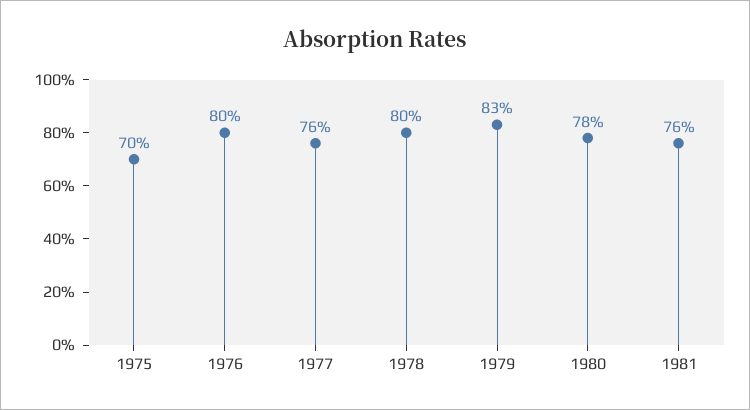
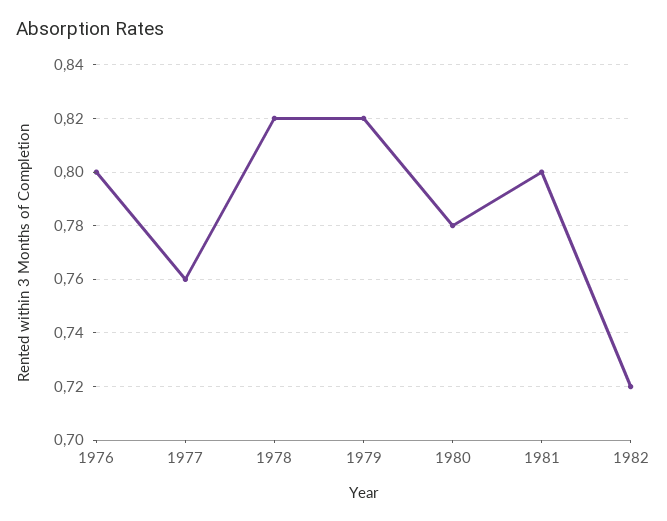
1975: 0.7 -> none
1978: 0.8 -> 0.82
1979: 0.83 -> 0.82
1981: 0.76 -> 0.8
1982: none -> 0.72

